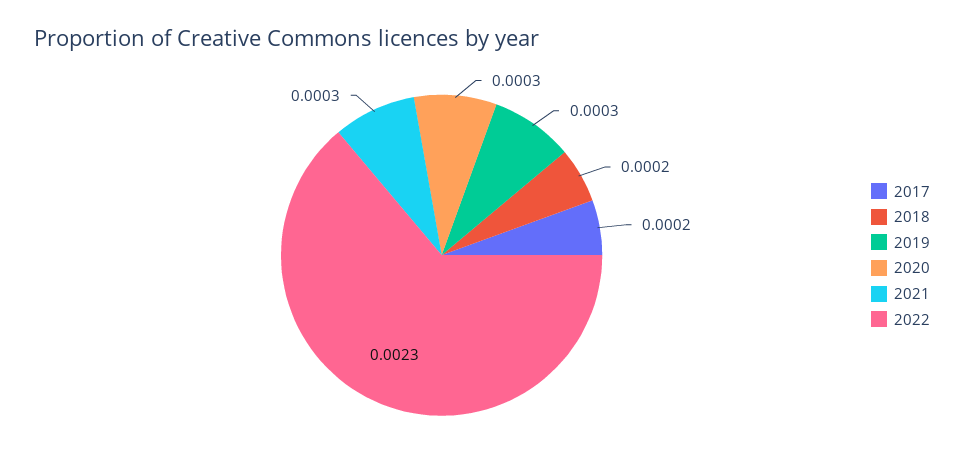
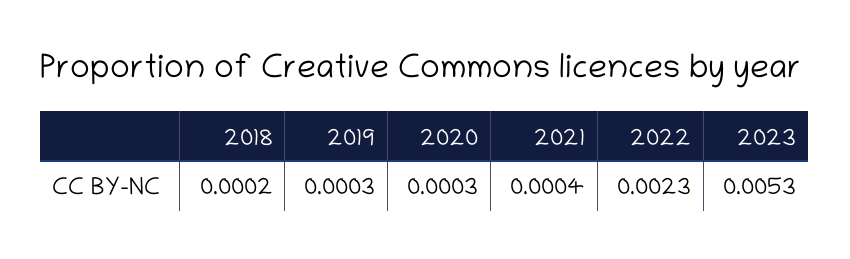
2017: 0.0002 -> none
2021: 0.0003 -> 0.0004
2023: none -> 0.0053

